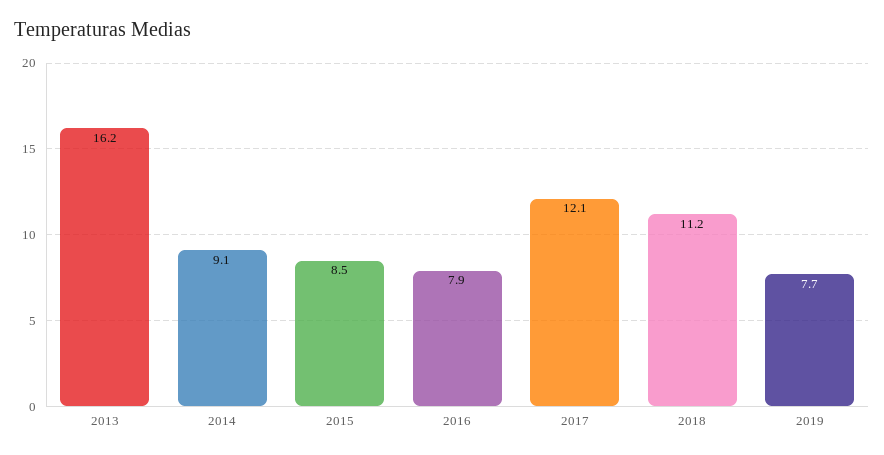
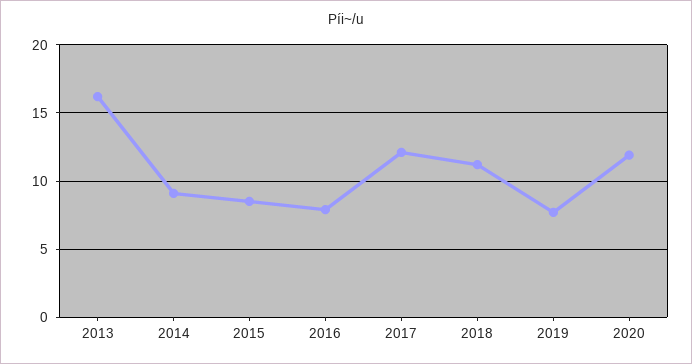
2020: none -> 12

